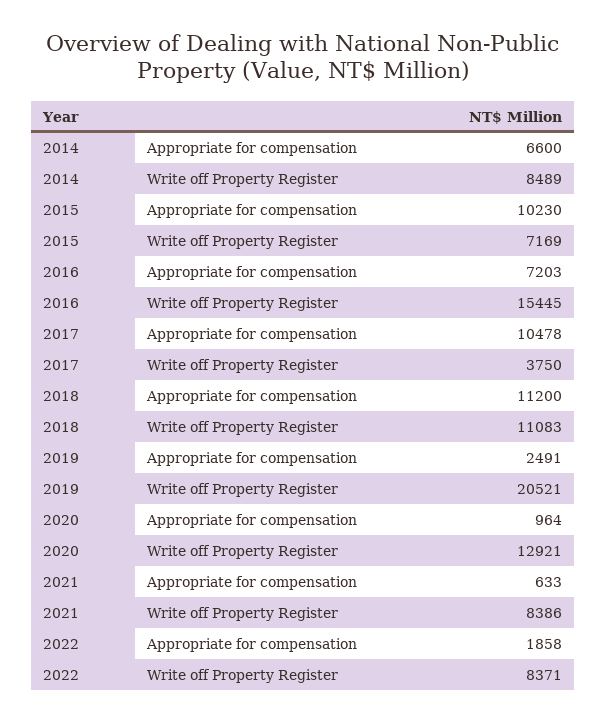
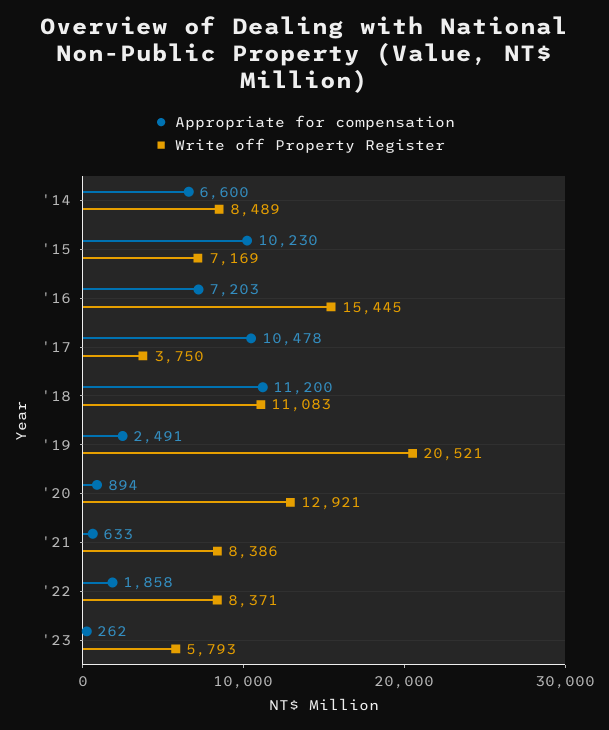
Appropriate for compensation, 2020: 964 -> 894
Appropriate for compensation, '23: none -> 262
Write off Property Register, '23: none -> 5793

